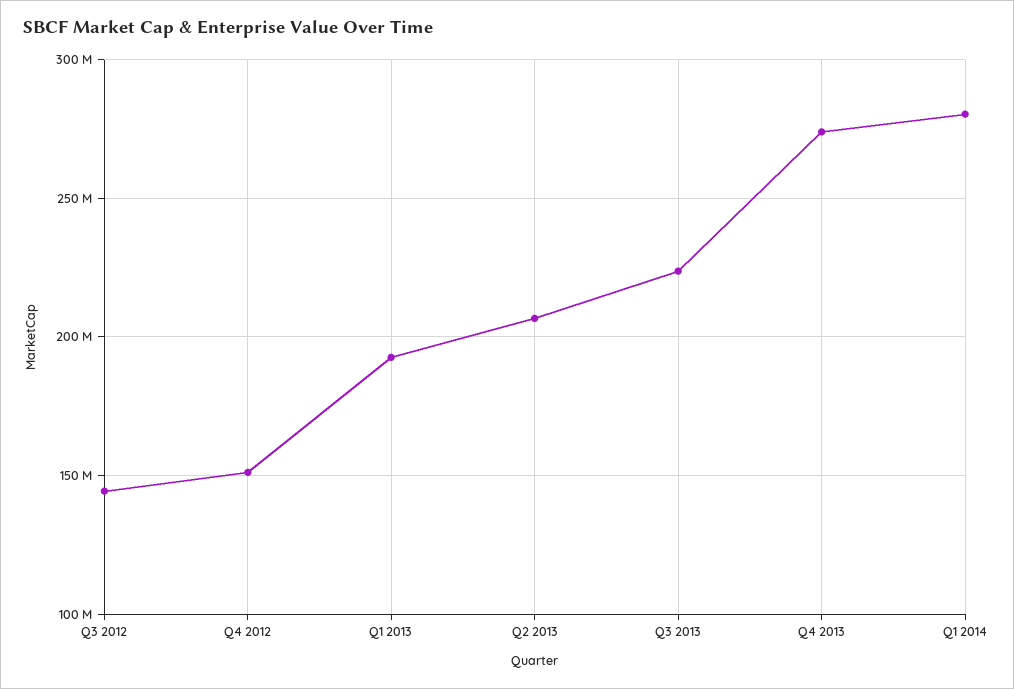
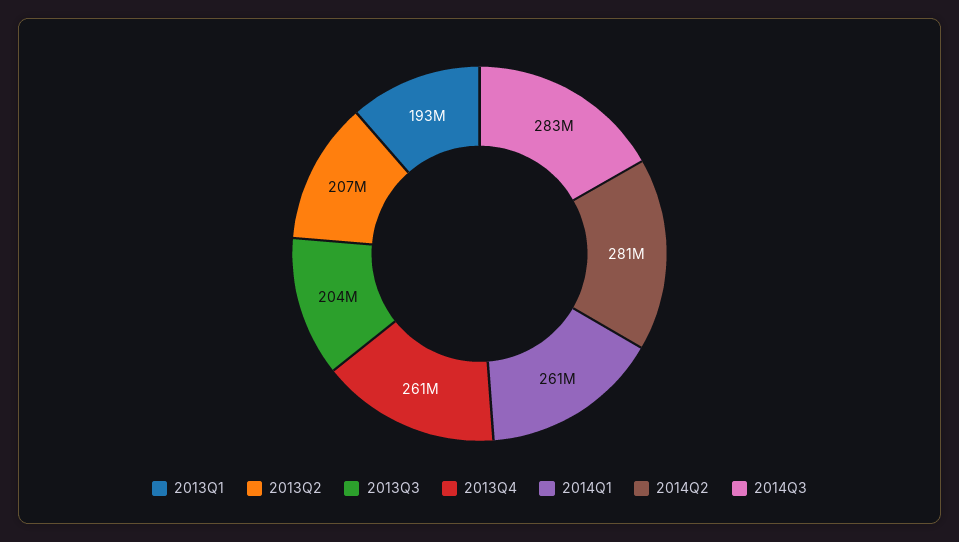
Q3 2012: 145000000 -> none
Q4 2012: 150000000 -> none
Q3 2013: 225000000 -> 204000000
Q4 2013: 275000000 -> 261000000
Q1 2014: 280000000 -> 261000000
2014Q2: none -> 281000000
2014Q3: none -> 283000000

